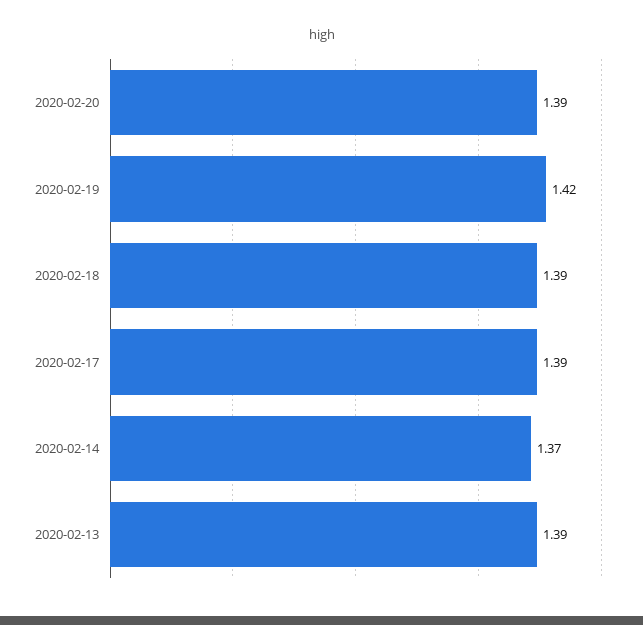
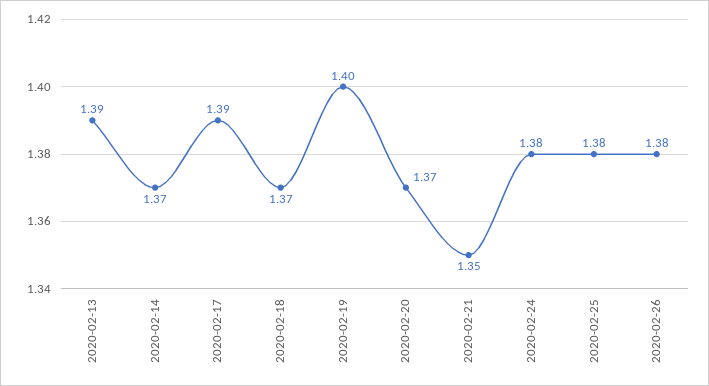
2020-02-20: 1.39 -> 1.37
2020-02-19: 1.42 -> 1.4
2020-02-18: 1.39 -> 1.37
2020-02-21: none -> 1.35
2020-02-24: none -> 1.38
2020-02-25: none -> 1.38
2020-02-26: none -> 1.38

